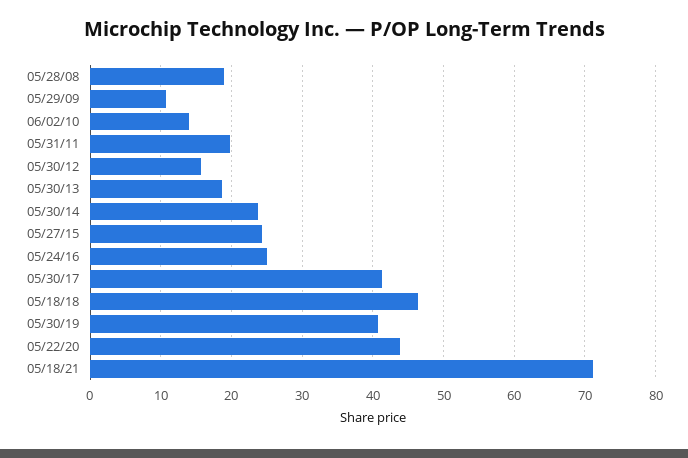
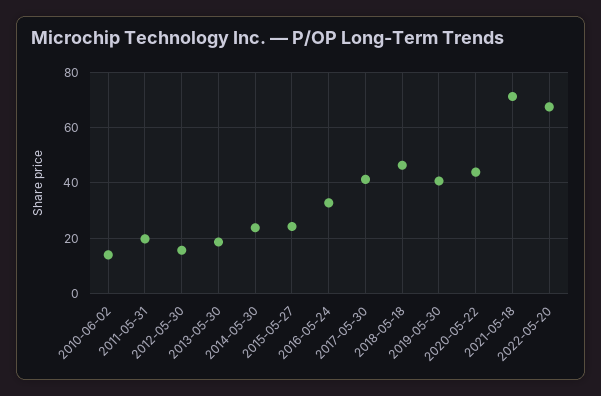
05/28/08: 19 -> none
05/29/09: 11 -> none
05/24/16: 25 -> 32.5
2022-05-20: none -> 67.5

